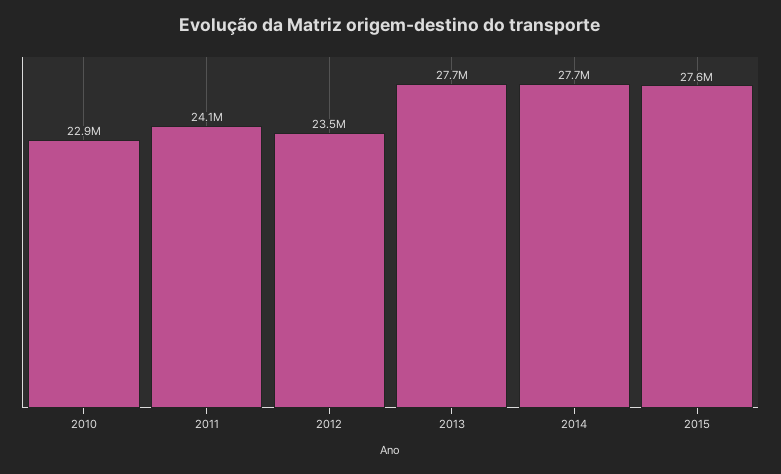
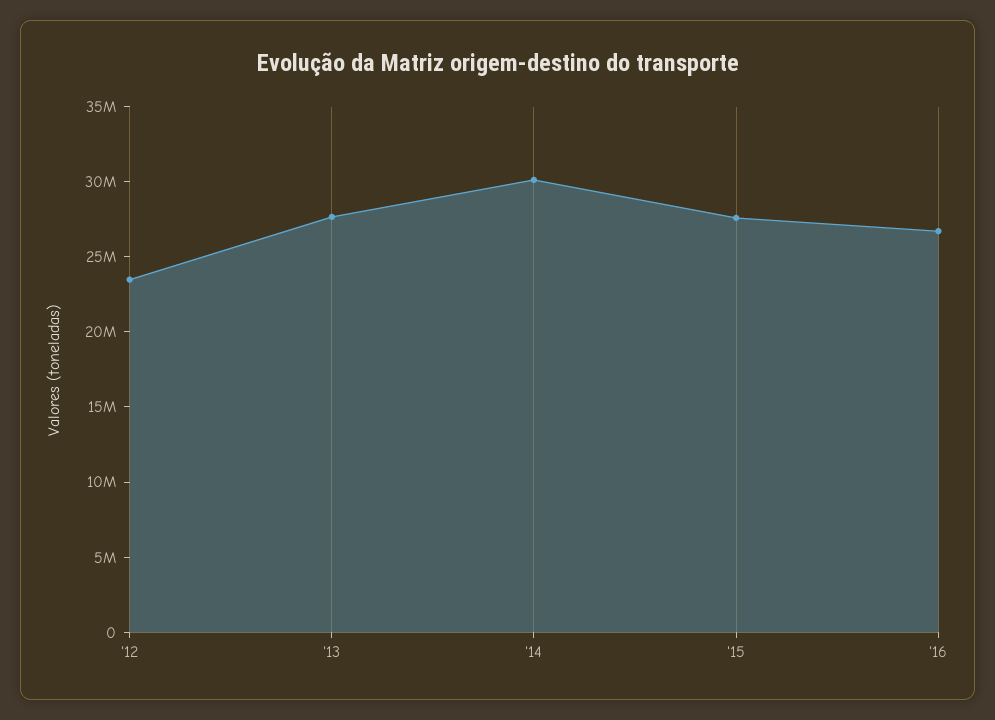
2010: 22900000 -> none
2011: 24100000 -> none
2014: 27700000 -> 30000000
'16: none -> 27000000

